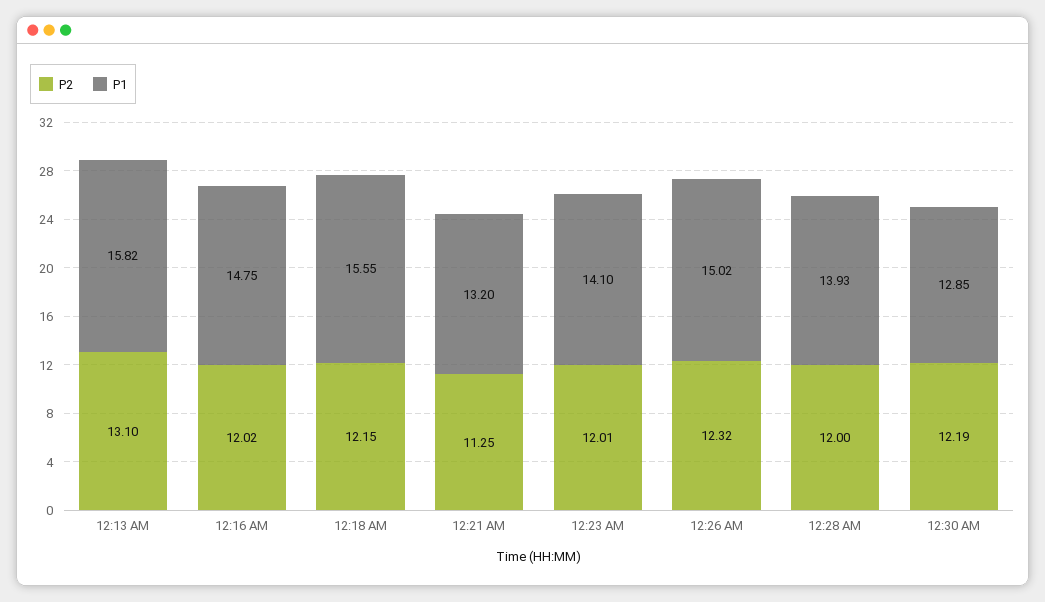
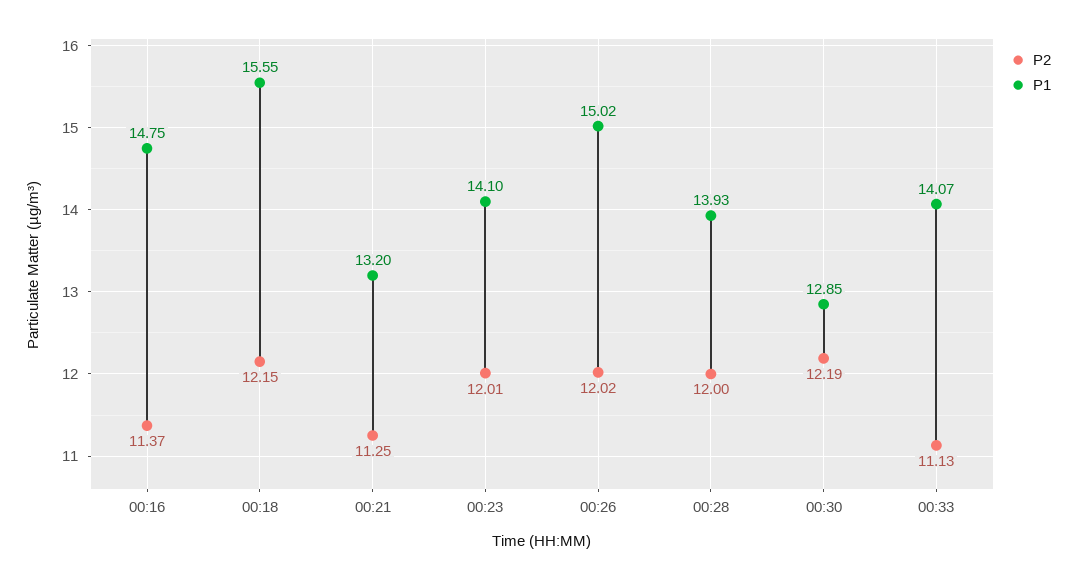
P2, 12:13 AM: 13.1 -> none
P1, 12:13 AM: 15.82 -> none
P2, 12:16 AM: 12.02 -> 11.37
P2, 12:26 AM: 12.32 -> 12.02
P2, 00:33: none -> 11.13
P1, 00:33: none -> 14.07

